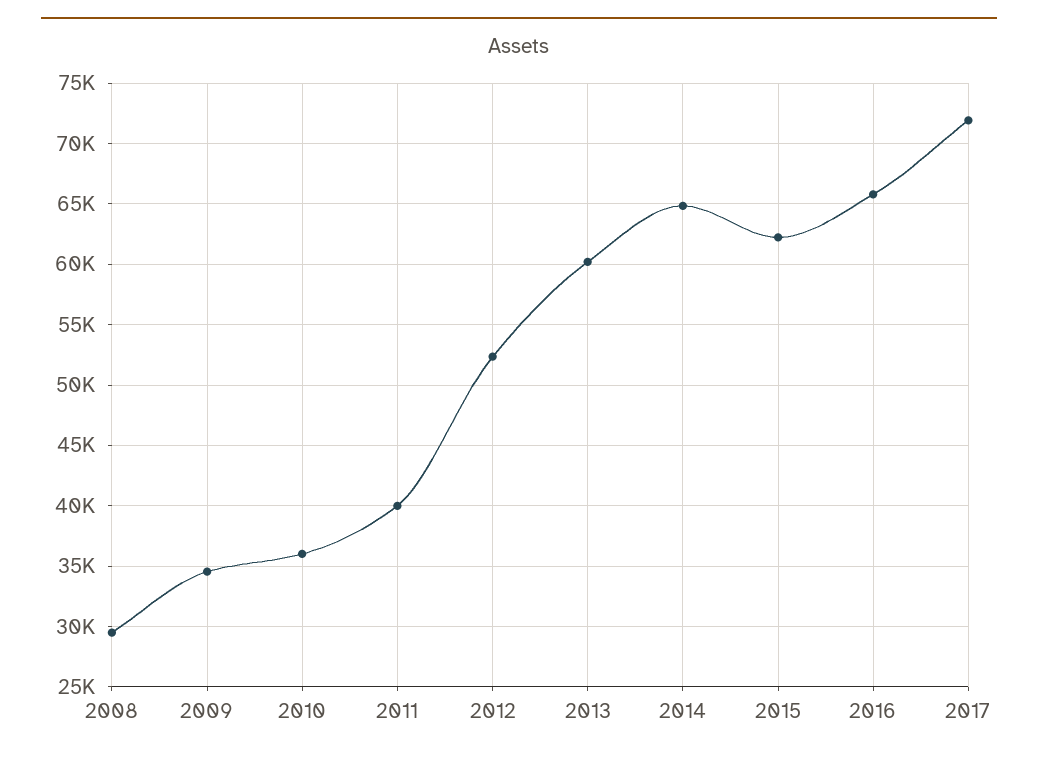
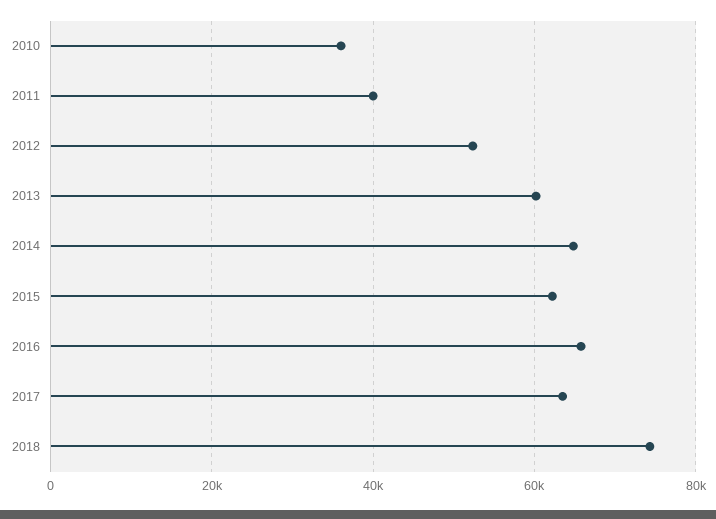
2008: 29500 -> none
2009: 34500 -> none
2017: 72000 -> 64000
2018: none -> 74000

